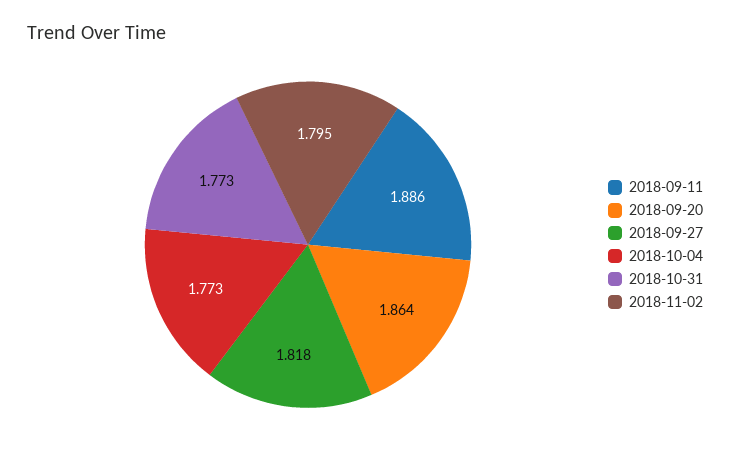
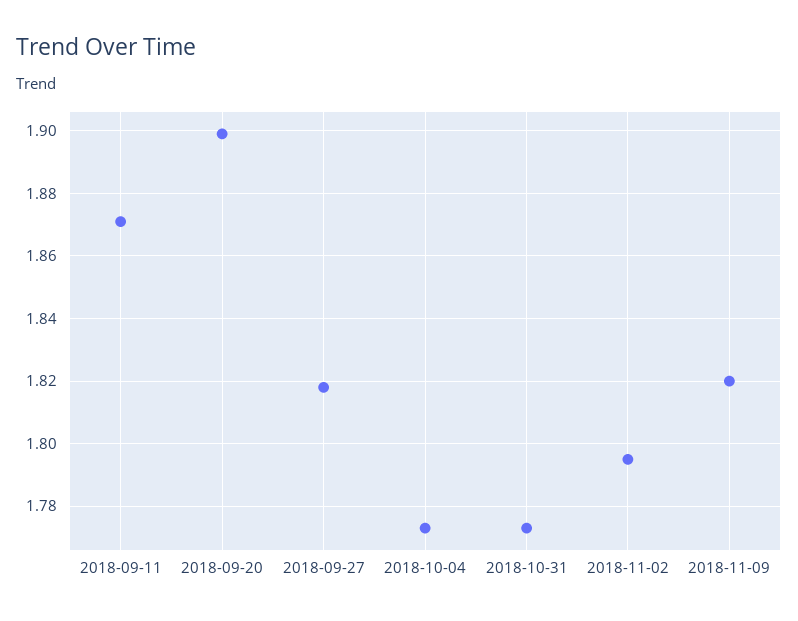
2018-09-11: 1.886 -> 1.87
2018-09-20: 1.864 -> 1.9
2018-11-09: none -> 1.82

